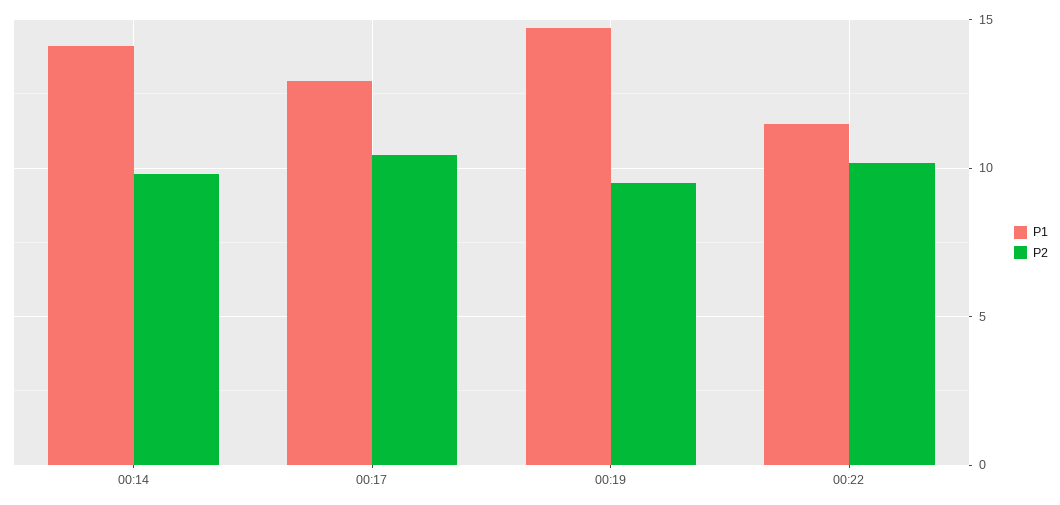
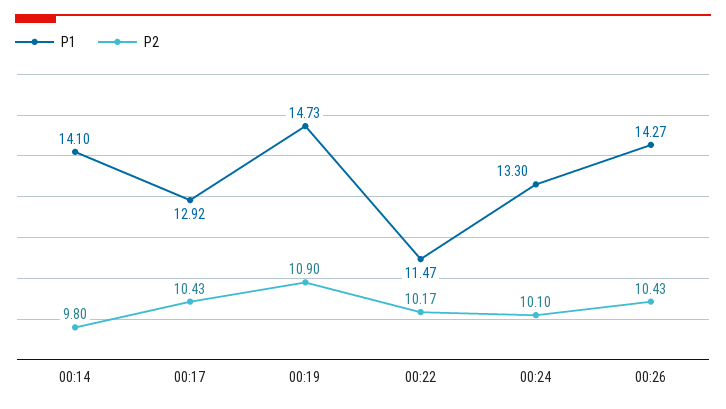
P2, 00:19: 9.5 -> 10.9
P1, 00:24: none -> 13.3
P2, 00:24: none -> 10.1
P1, 00:26: none -> 14.27
P2, 00:26: none -> 10.43

